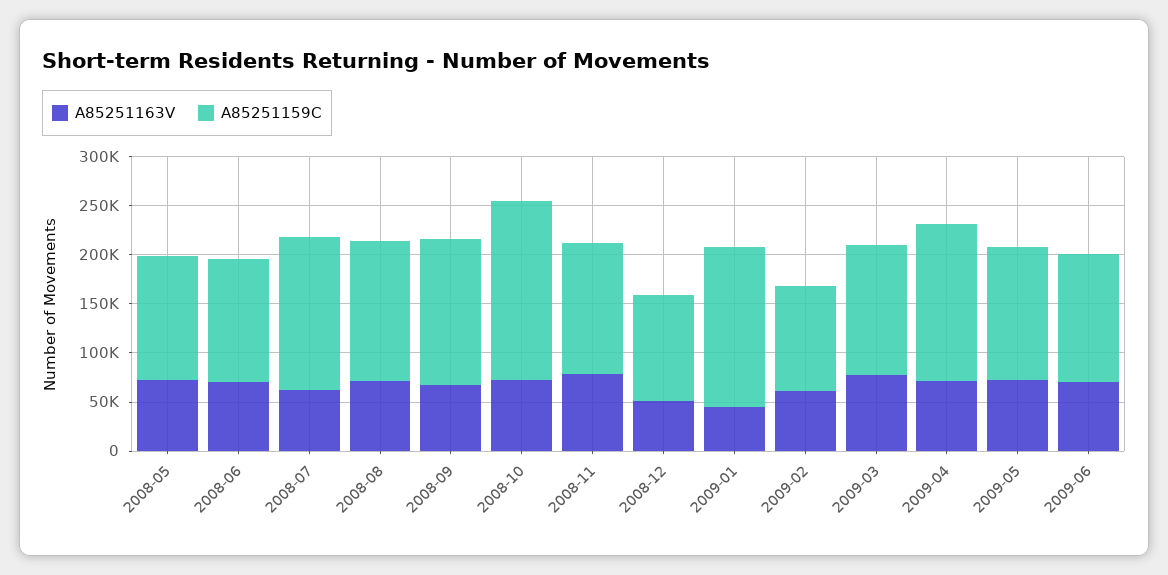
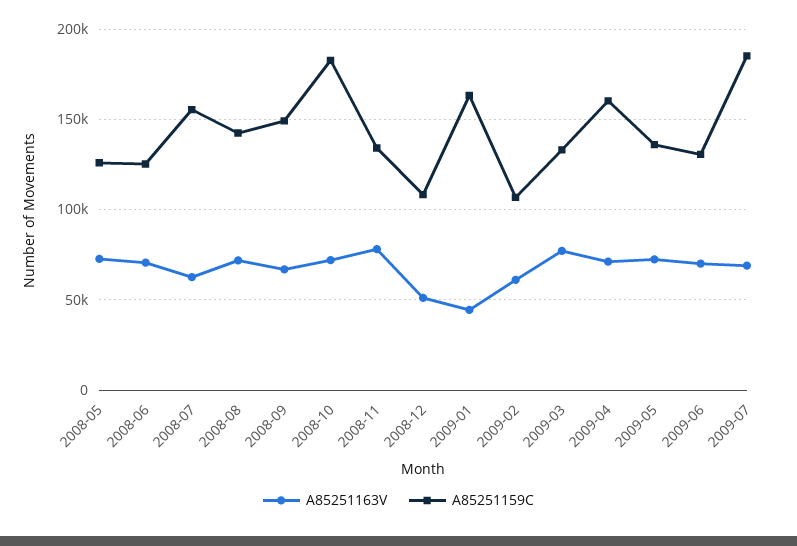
A85251163V, 2009-07: none -> 70000
A85251159C, 2009-07: none -> 185000

